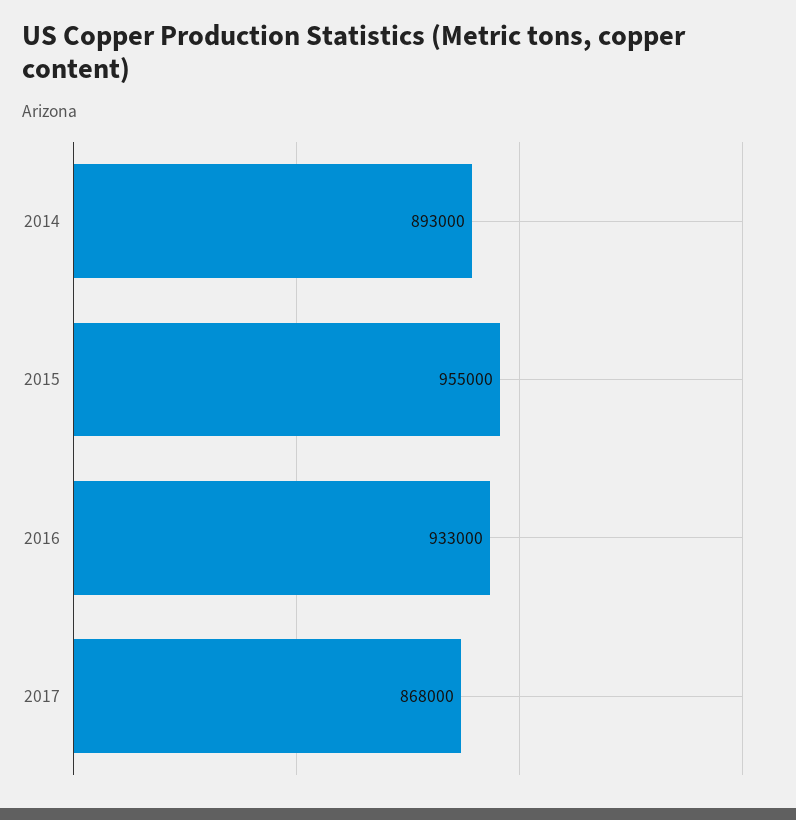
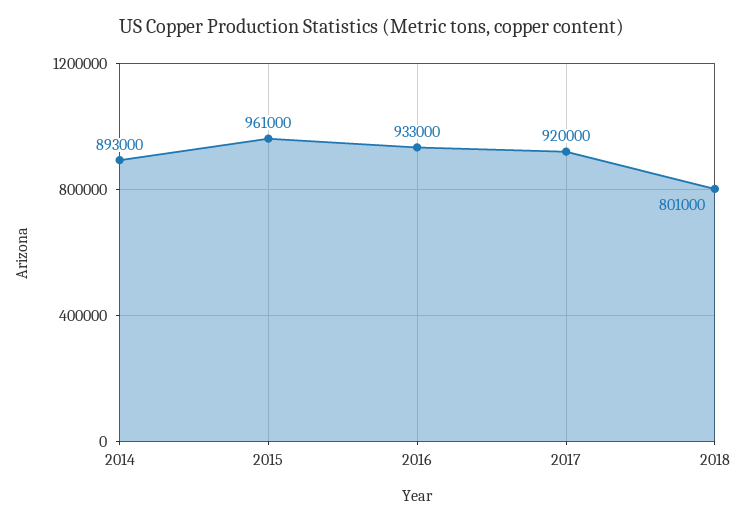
2015: 955000 -> 961000
2017: 868000 -> 920000
2018: none -> 801000

